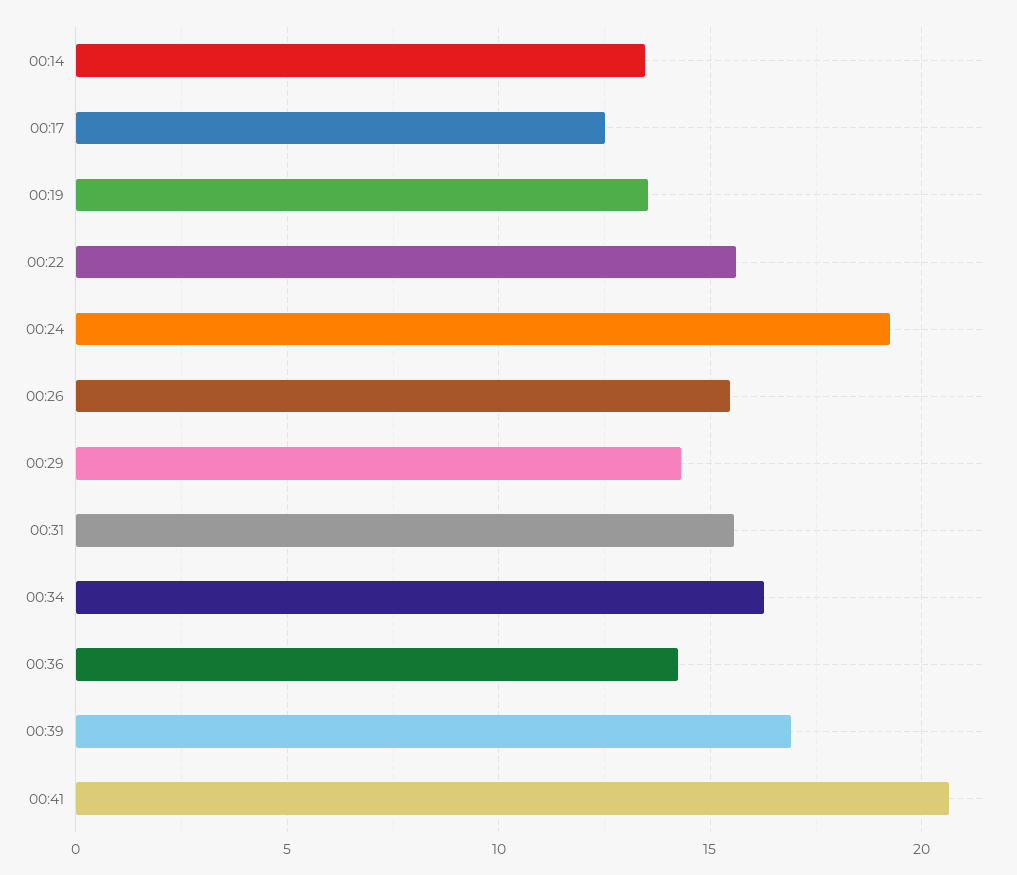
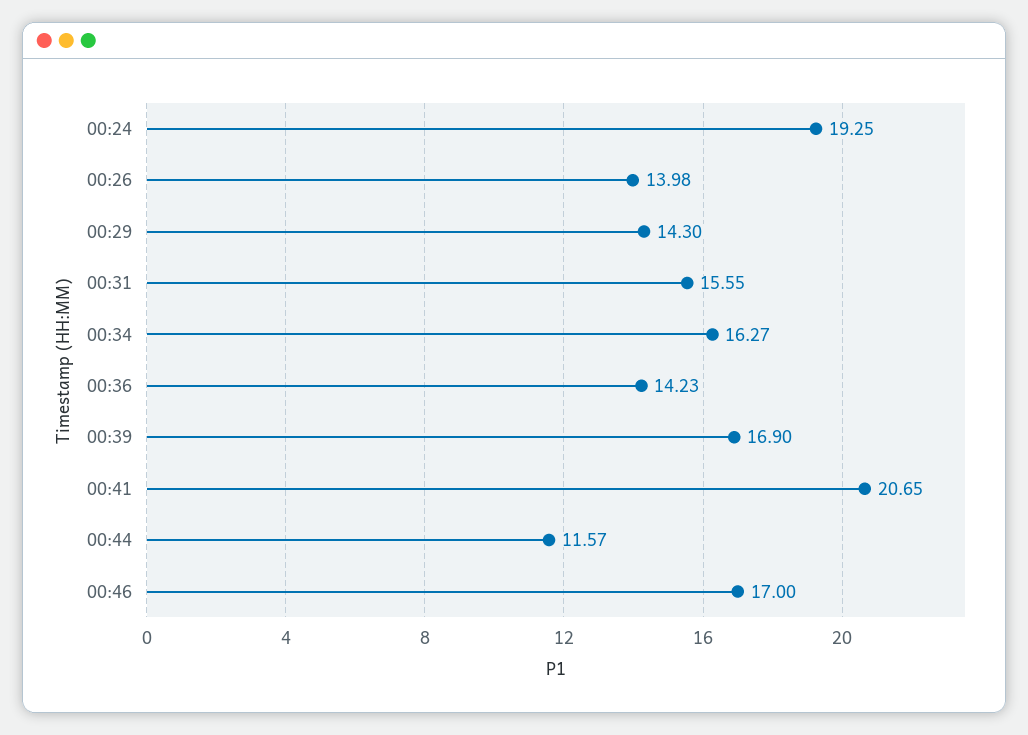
00:14: 13.5 -> none
00:17: 12.5 -> none
00:19: 13.5 -> none
00:22: 15.5 -> none
00:26: 15.5 -> 13.98
00:44: none -> 11.57
00:46: none -> 17

